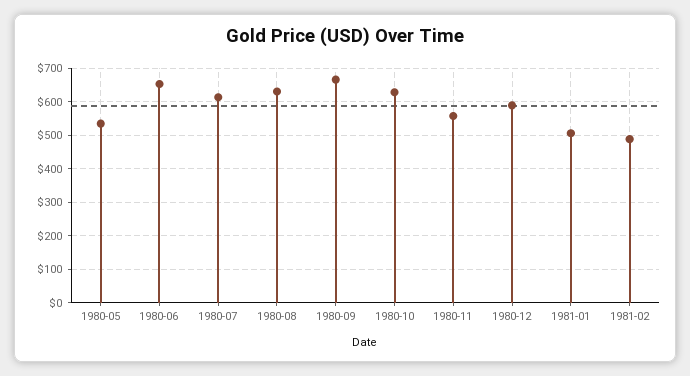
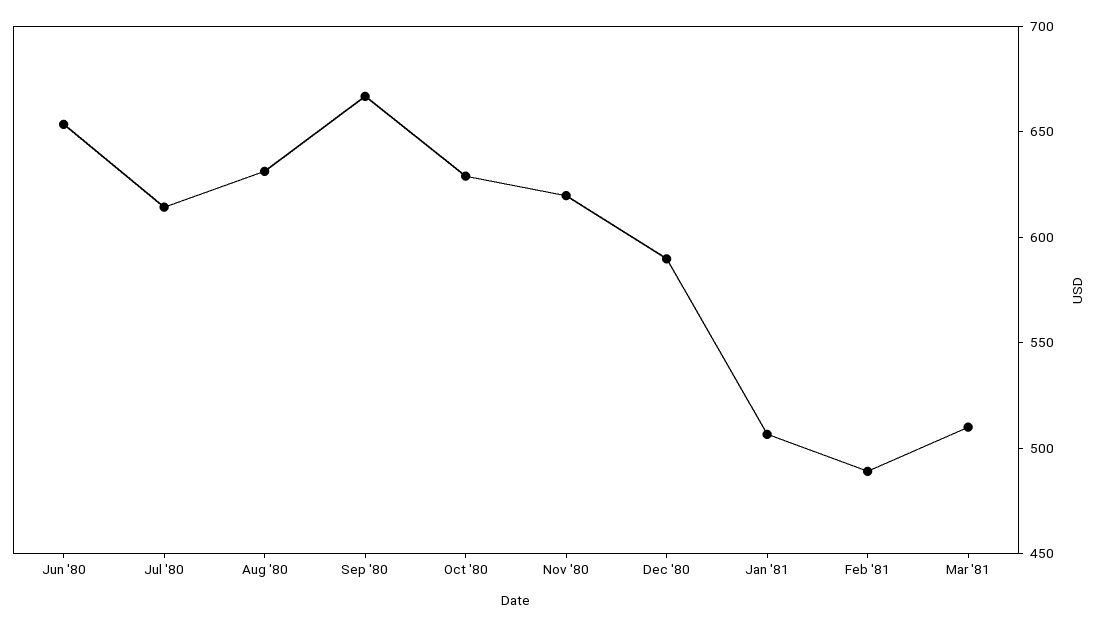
1980-05: 540 -> none
1980-11: 560 -> 620
Mar '81: none -> 510

